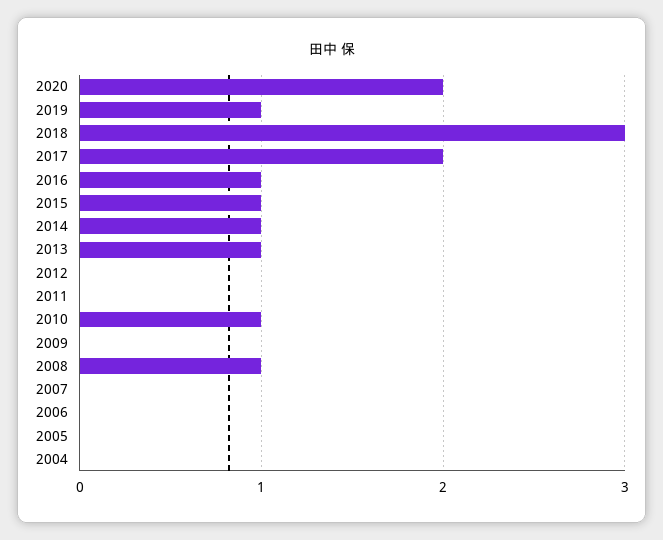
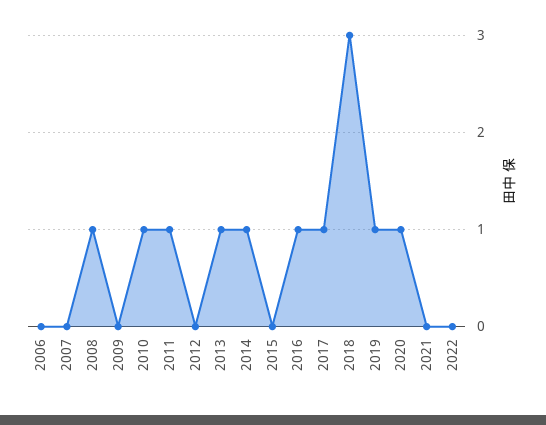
2020: 2 -> 1
2017: 2 -> 1
2015: 1 -> 0
2011: 0 -> 1
2005: 0 -> none
2004: 0 -> none
2021: none -> 0
2022: none -> 0

